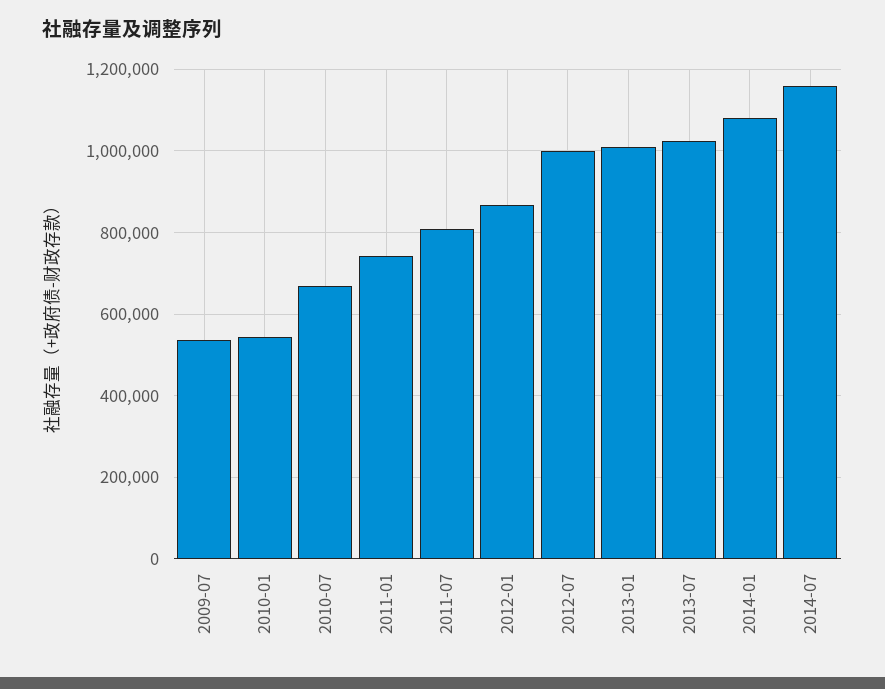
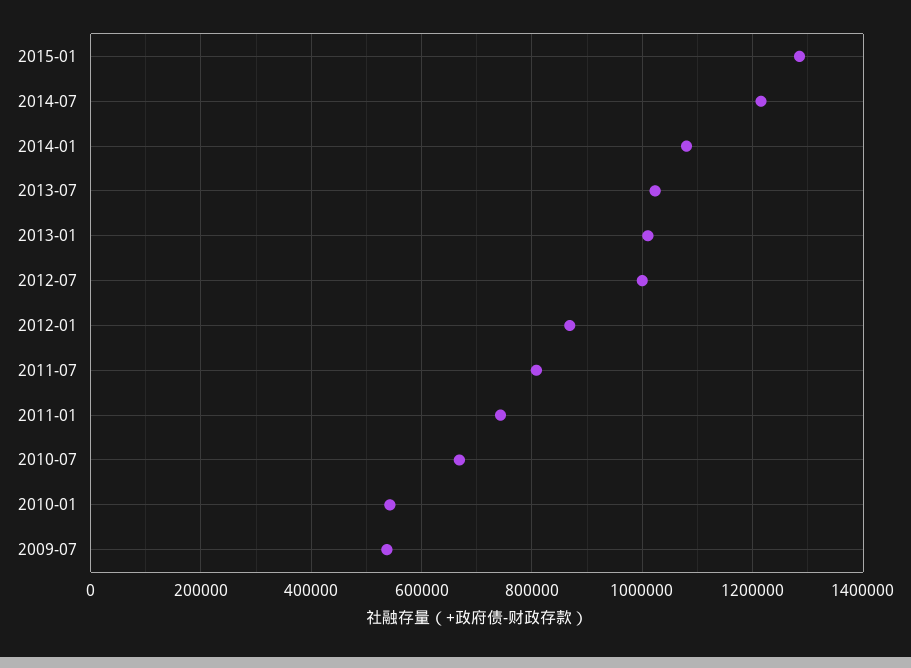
2014-07: 1160000 -> 1220000
2015-01: none -> 1280000

